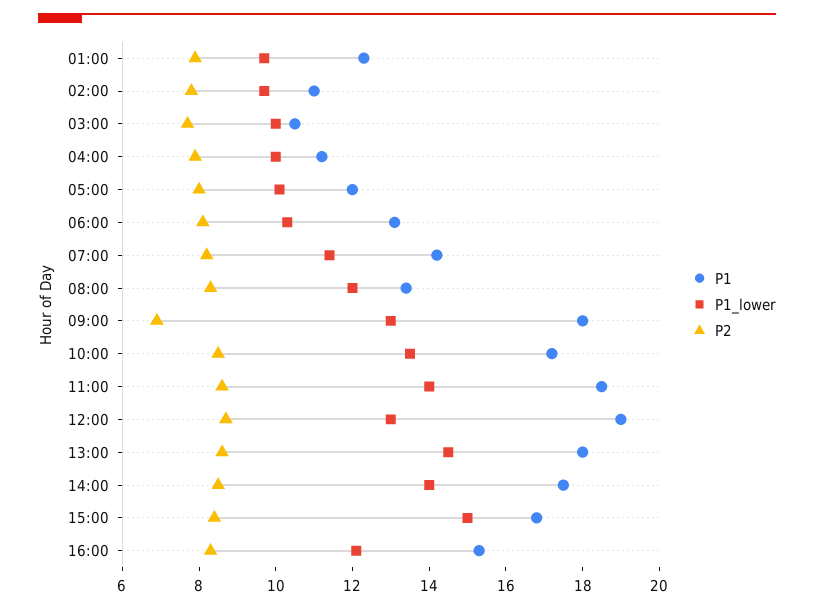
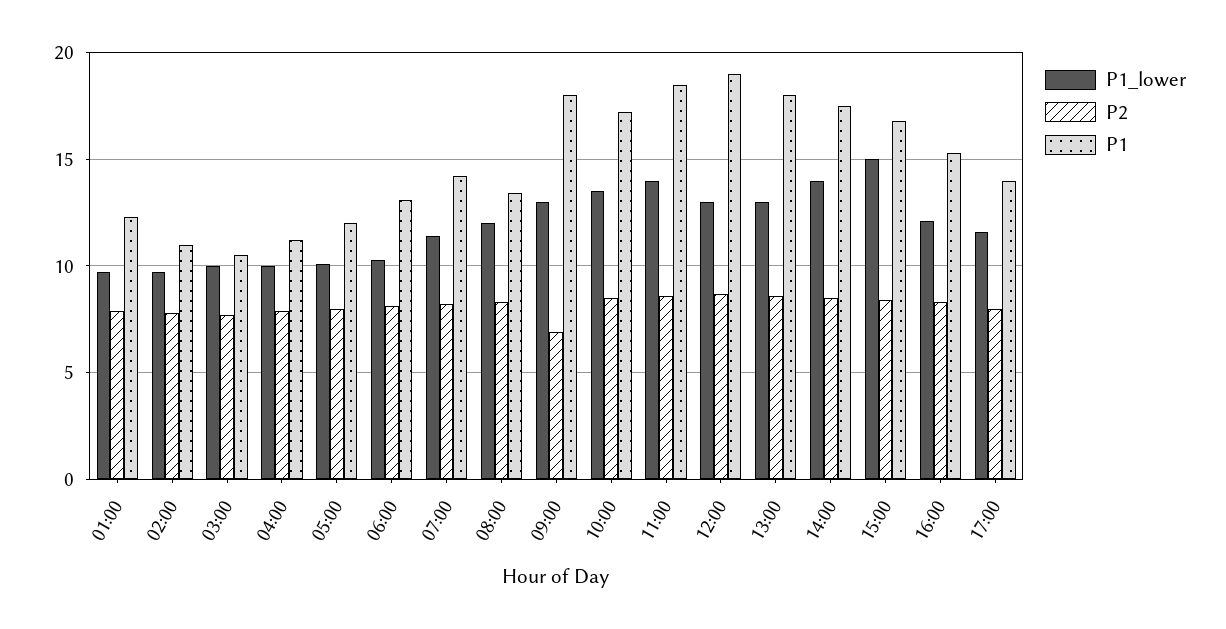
P1_lower, 13:00: 14.5 -> 13
P1_lower, 17:00: none -> 11.5
P2, 17:00: none -> 8
P1, 17:00: none -> 14

